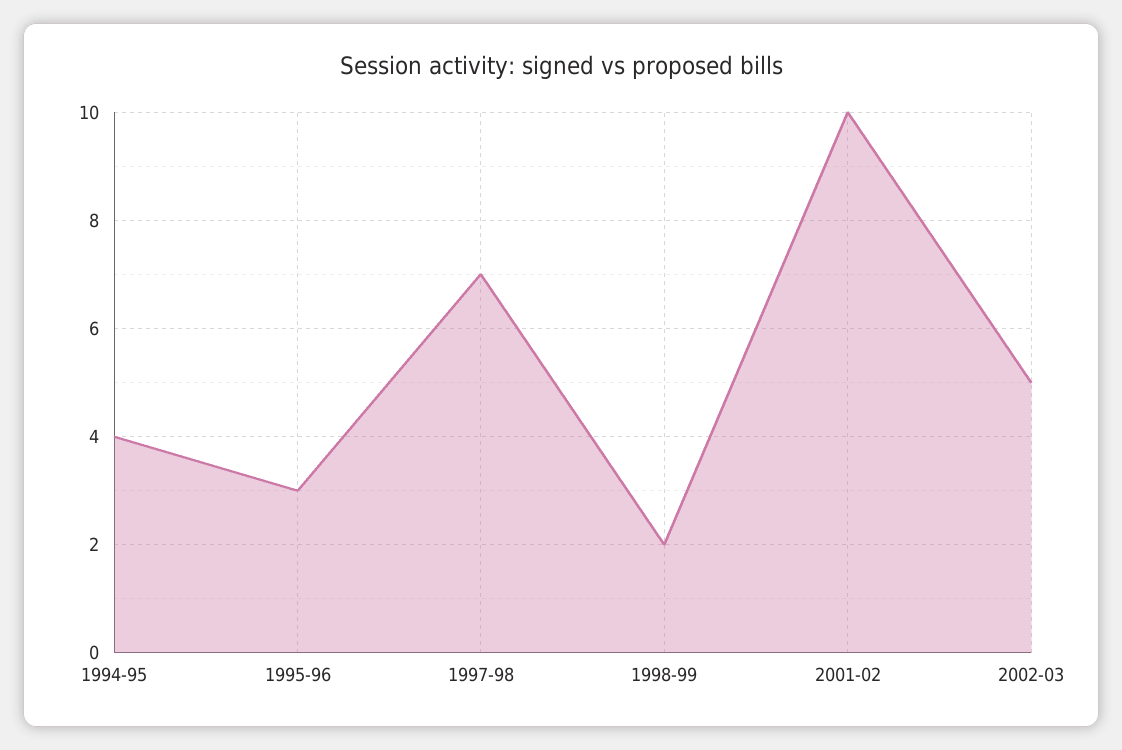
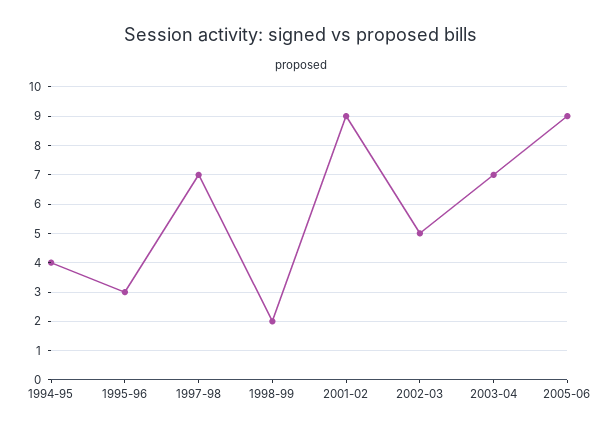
2001-02: 10 -> 9
2003-04: none -> 7
2005-06: none -> 9

